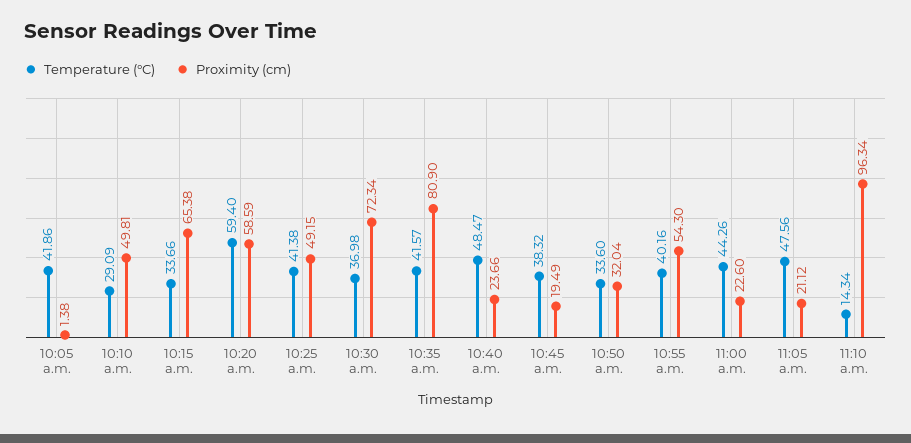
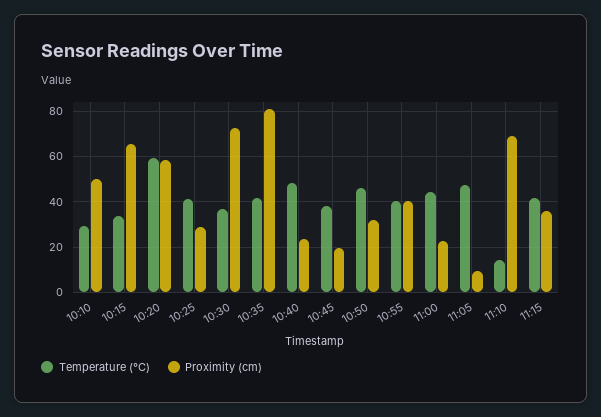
Temperature (°C), 10:05 a.m.: 41.86 -> none
Proximity (cm), 10:05 a.m.: 1.38 -> none
Proximity (cm), 10:25 a.m.: 49.15 -> 30
Temperature (°C), 10:50 a.m.: 33.6 -> 45
Proximity (cm), 10:55 a.m.: 54.3 -> 40
Proximity (cm), 11:05 a.m.: 21.12 -> 10
Proximity (cm), 11:10 a.m.: 96.34 -> 70
Temperature (°C), 11:15: none -> 40
Proximity (cm), 11:15: none -> 35

